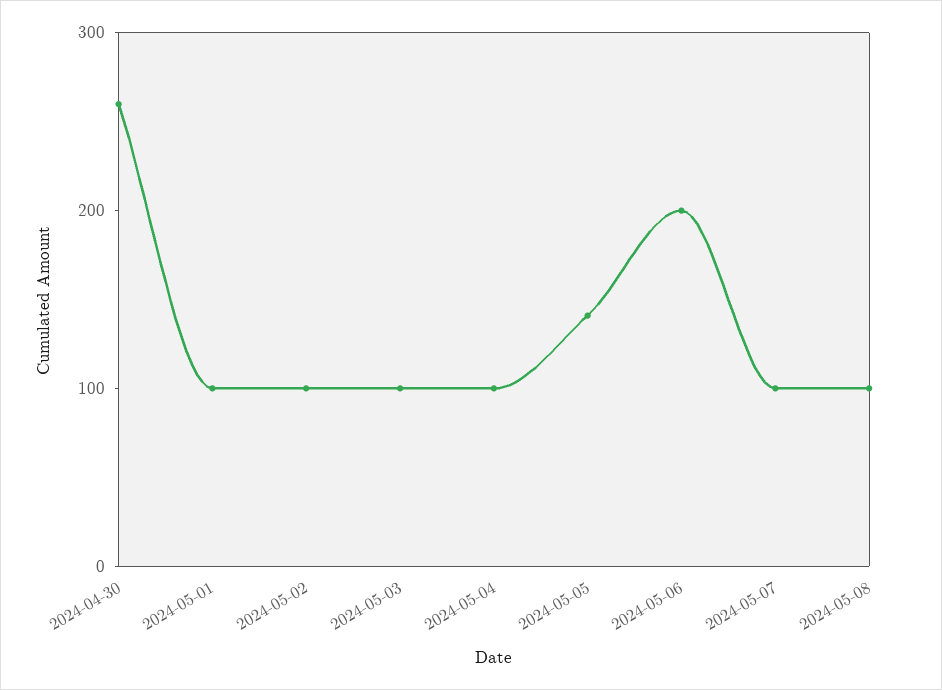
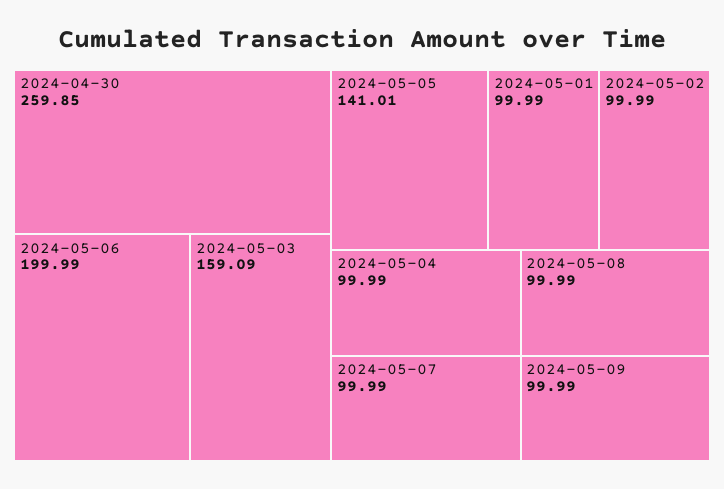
2024-05-03: 100 -> 159.09
2024-05-09: none -> 99.99

